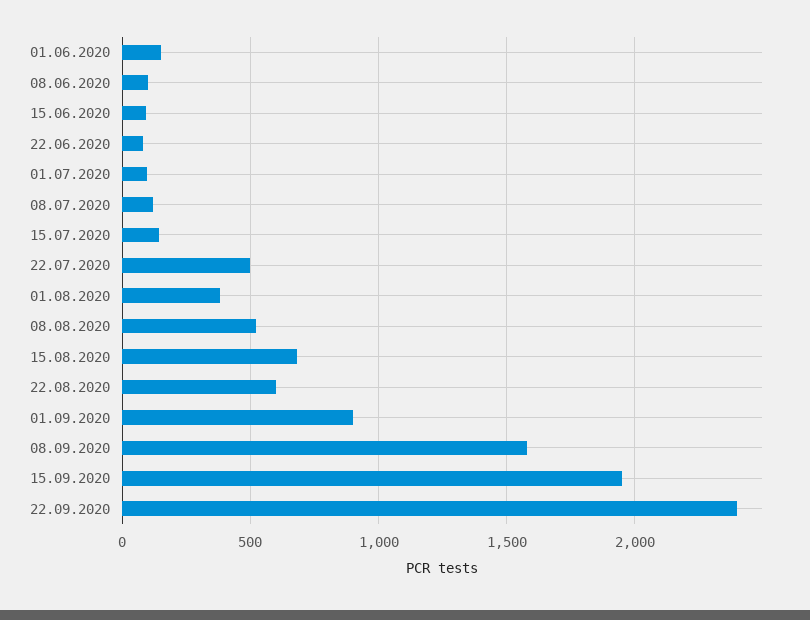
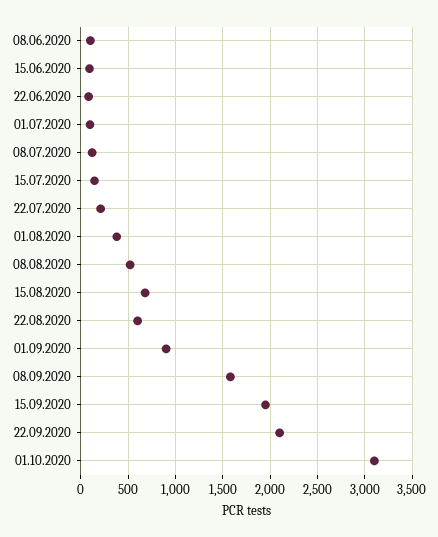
01.06.2020: 150 -> none
22.07.2020: 500 -> 200
22.09.2020: 2400 -> 2100
01.10.2020: none -> 3100

